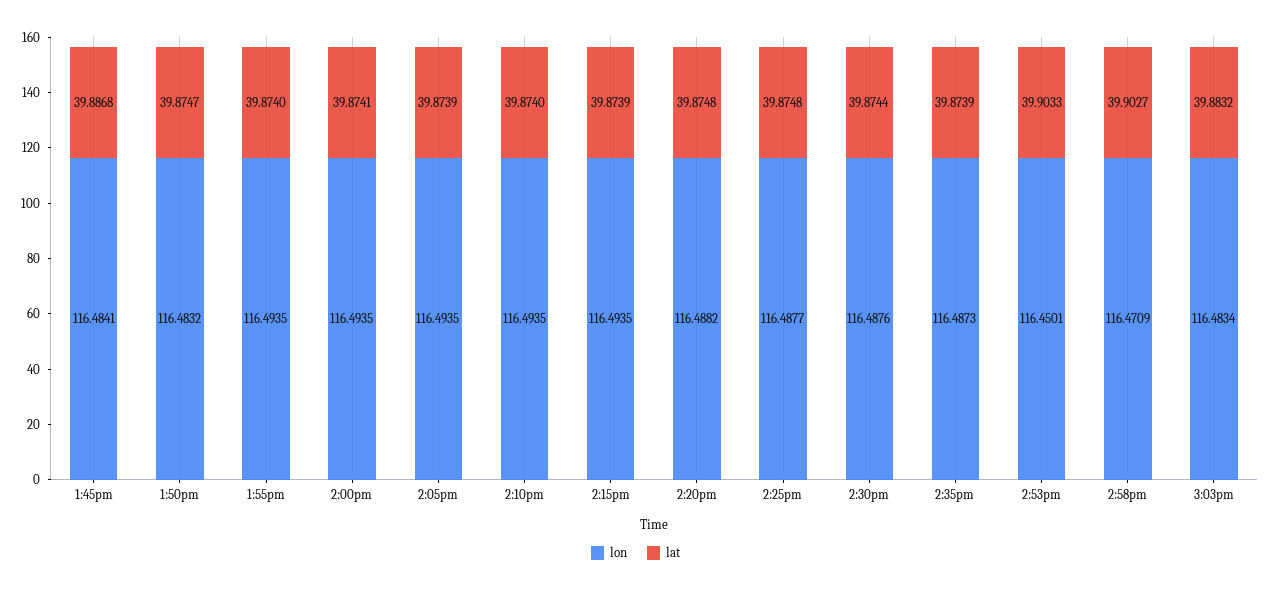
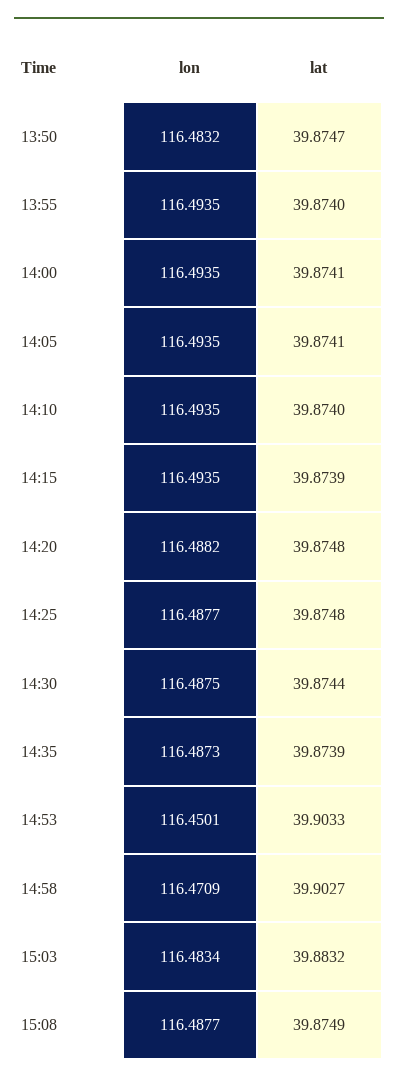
lon, 1:45pm: 116.4841 -> none
lat, 1:45pm: 39.8868 -> none
lat, 2:05pm: 39.8739 -> 39.8741
lon, 2:30pm: 116.4876 -> 116.4875
lon, 15:08: none -> 116.4877
lat, 15:08: none -> 39.8749

